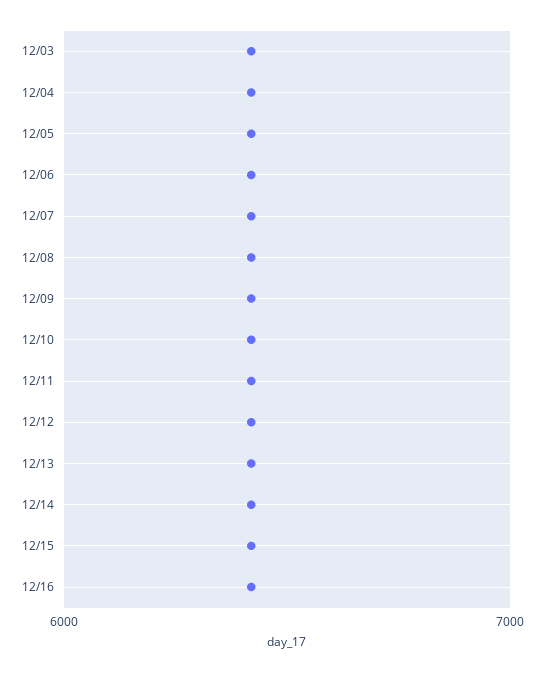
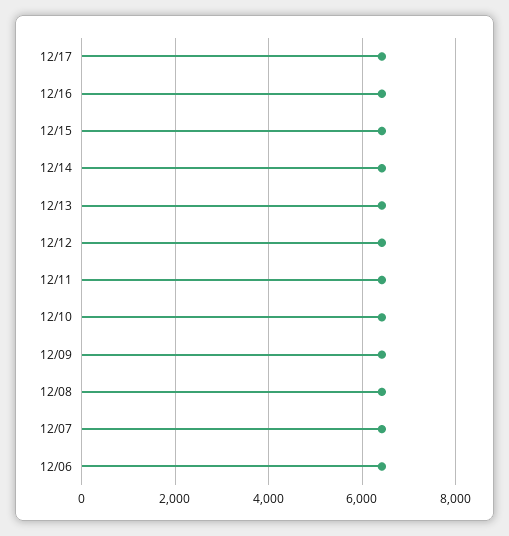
12/03: 6400 -> none
12/04: 6400 -> none
12/05: 6400 -> none
12/17: none -> 6400

